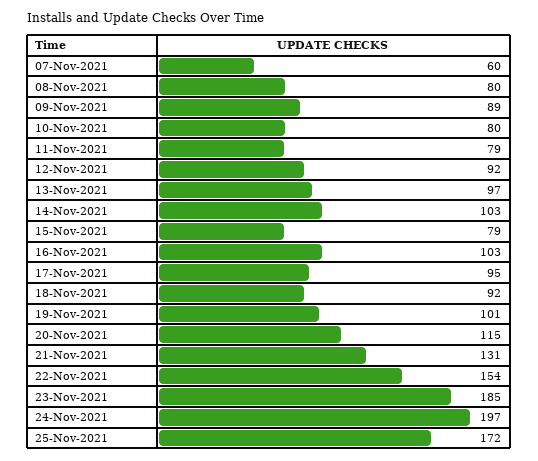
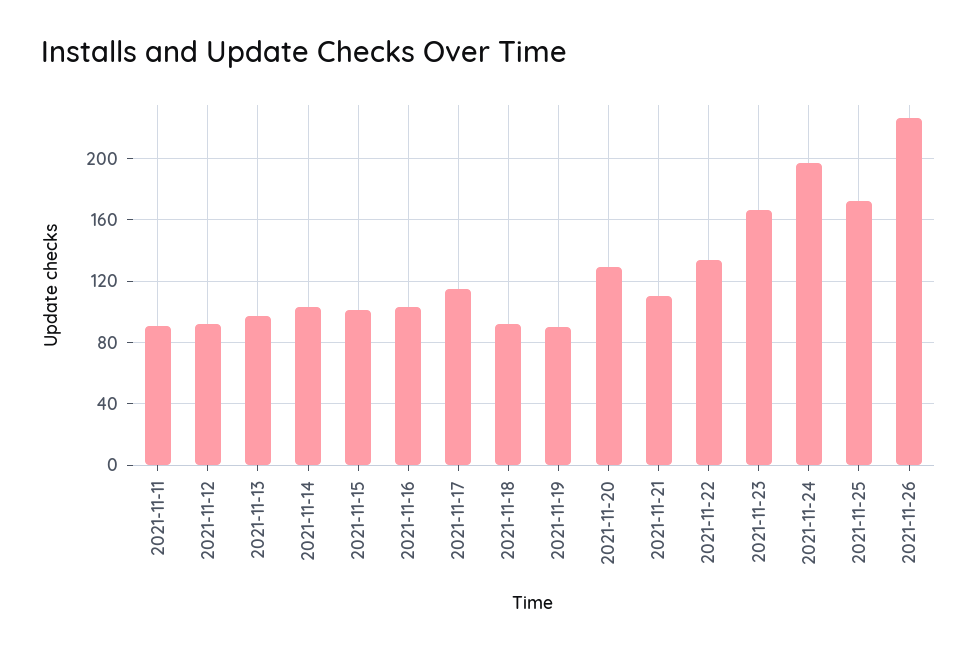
07-Nov-2021: 60 -> none
08-Nov-2021: 80 -> none
09-Nov-2021: 89 -> none
10-Nov-2021: 80 -> none
11-Nov-2021: 79 -> 90
15-Nov-2021: 79 -> 100
17-Nov-2021: 95 -> 115
19-Nov-2021: 101 -> 90
20-Nov-2021: 115 -> 130
21-Nov-2021: 131 -> 110
22-Nov-2021: 154 -> 135
23-Nov-2021: 185 -> 165
2021-11-26: none -> 225

